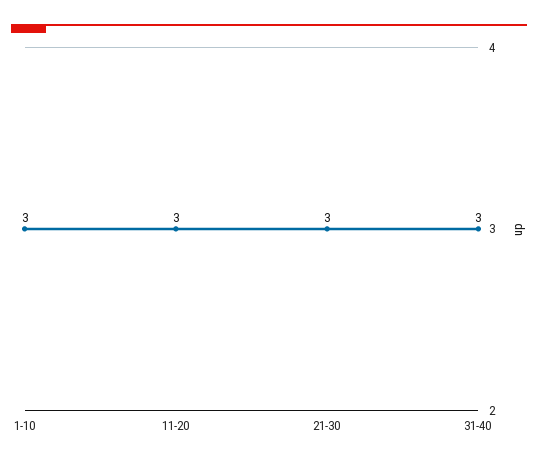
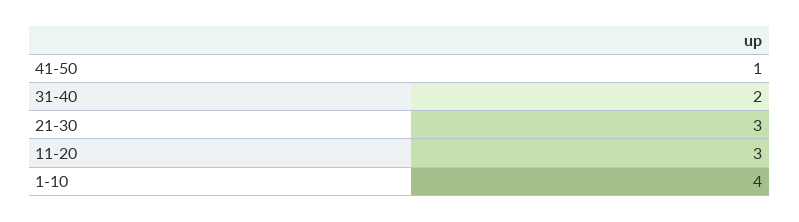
1-10: 3 -> 4
31-40: 3 -> 2
41-50: none -> 1

